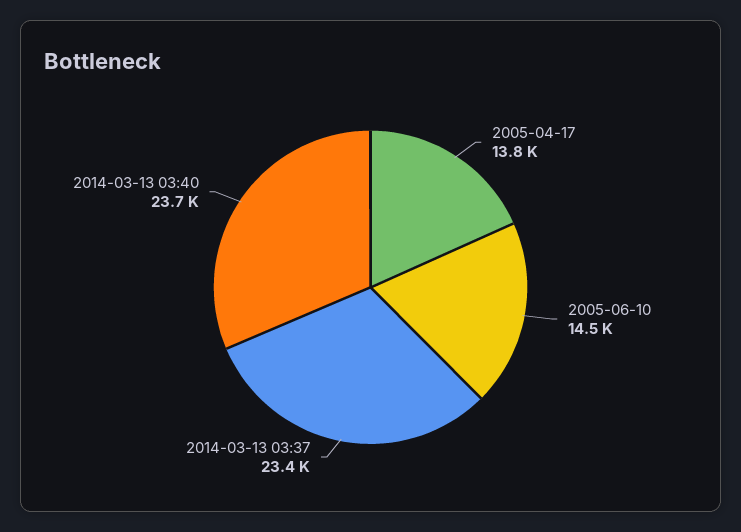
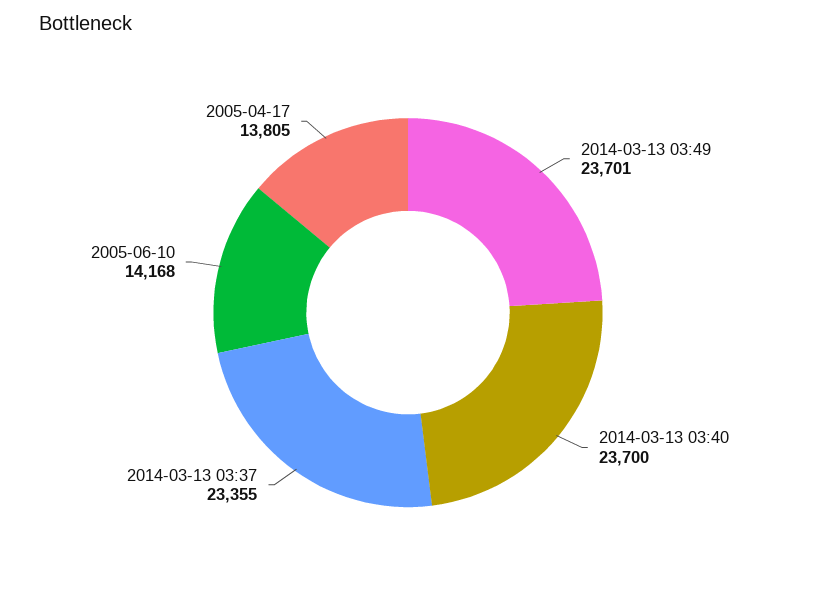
2005-06-10: 14500 -> 14168
2014-03-13 03:49: none -> 23701

